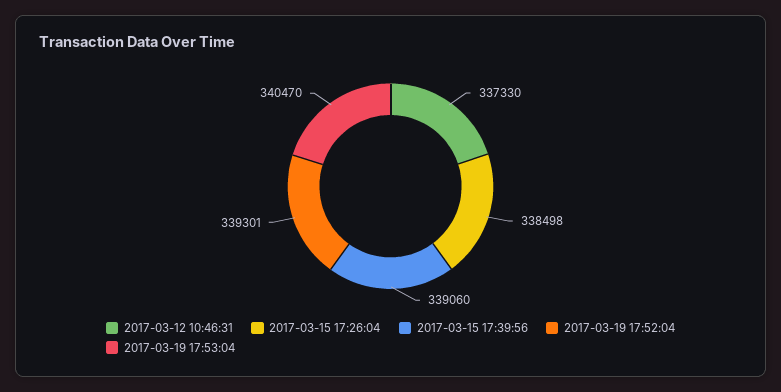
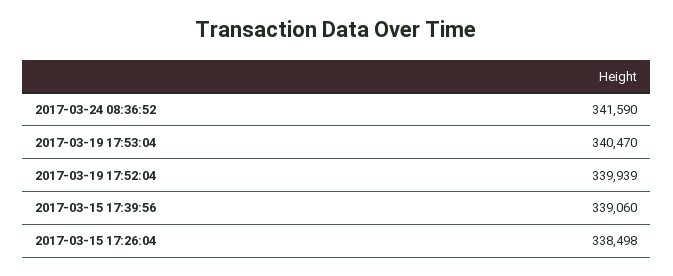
2017-03-12 10:46:31: 337330 -> none
2017-03-19 17:52:04: 339301 -> 339939
2017-03-24 08:36:52: none -> 341590

